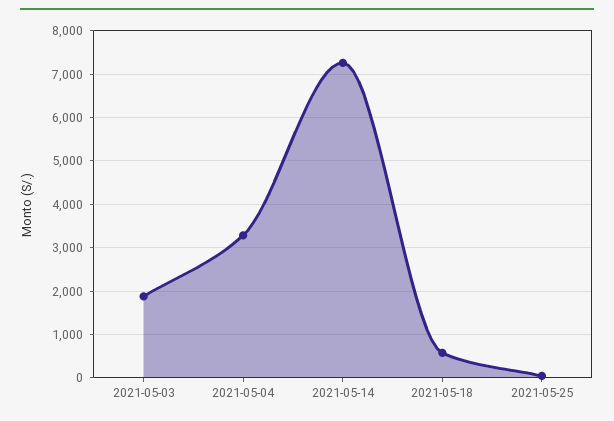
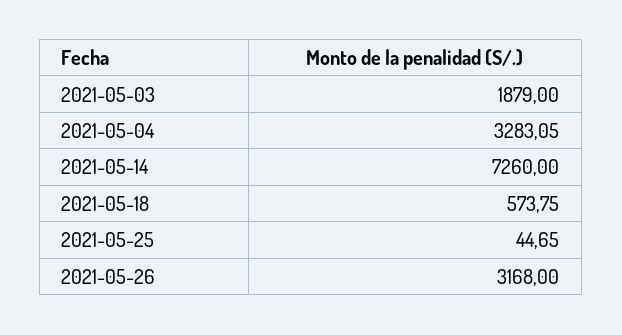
2021-05-26: none -> 3168

